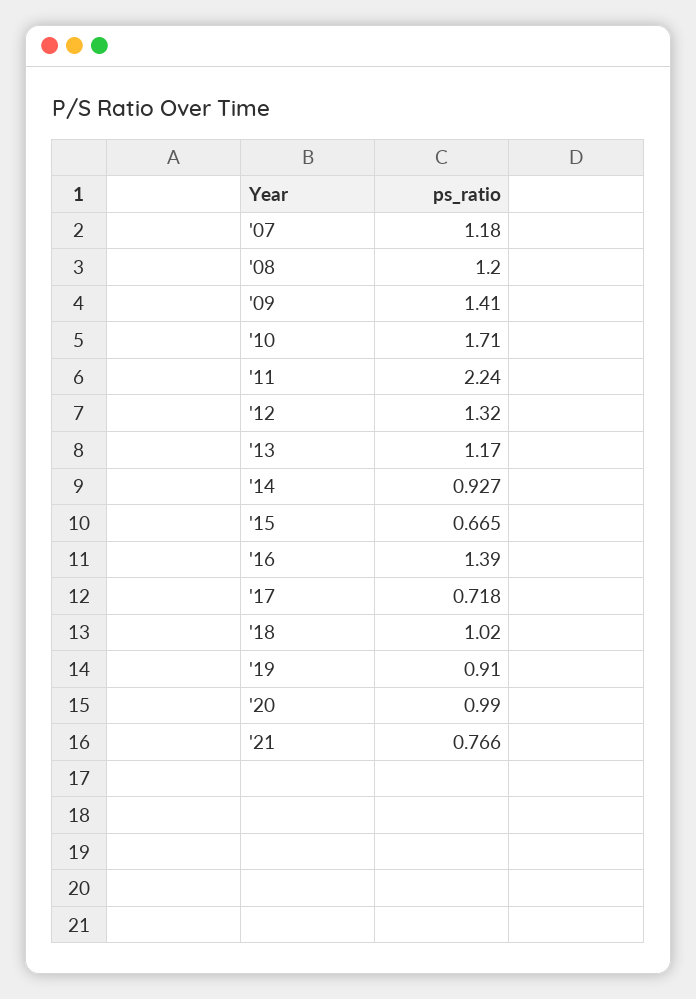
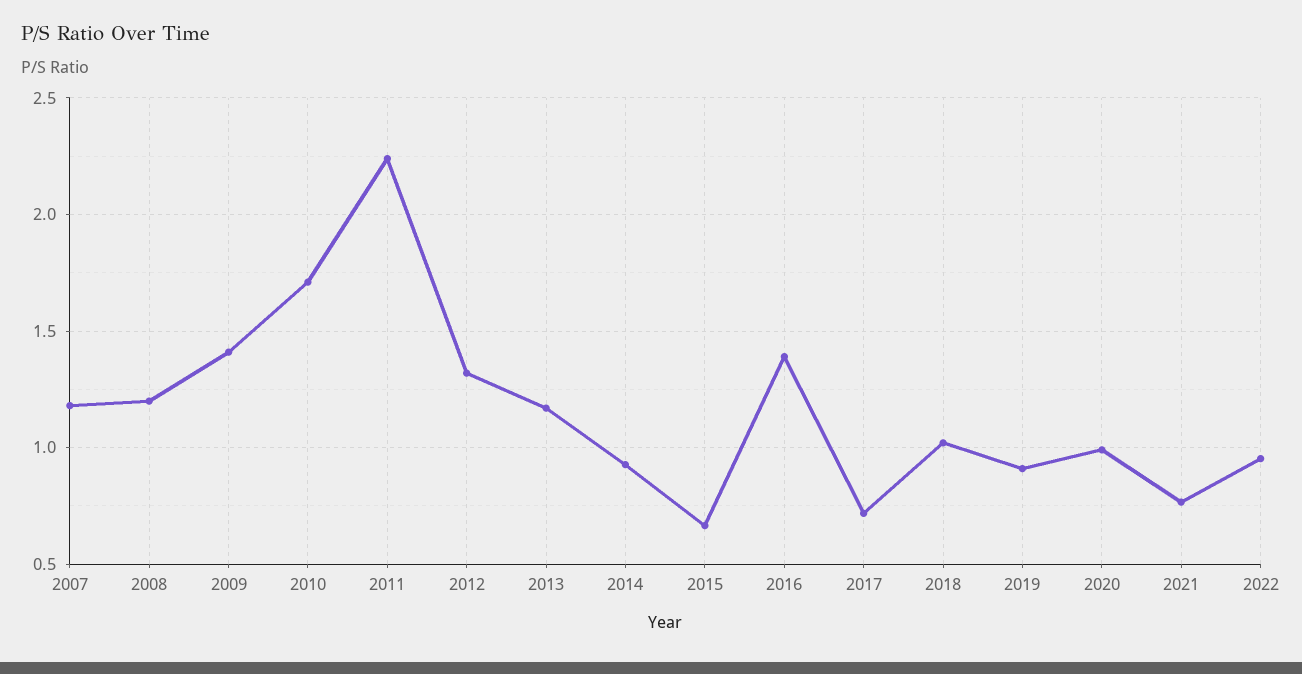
2022: none -> 0.95

